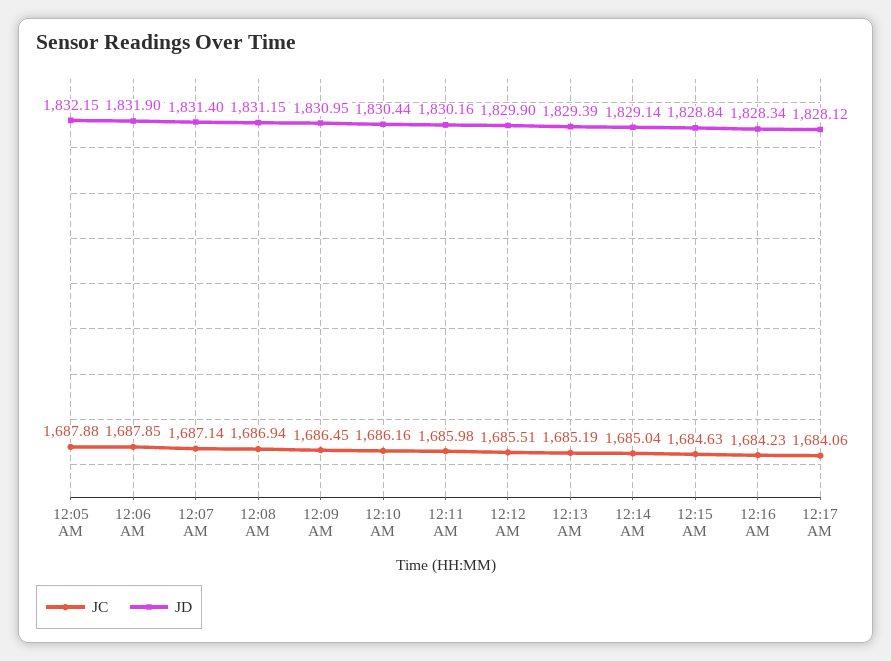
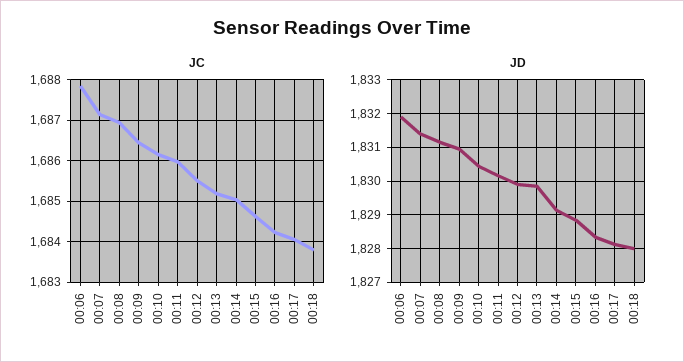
JC, 12:05 AM: 1687.88 -> none
JD, 12:05 AM: 1832.15 -> none
JD, 12:13 AM: 1829.39 -> 1829.8
JC, 00:18: none -> 1683.8
JD, 00:18: none -> 1828

